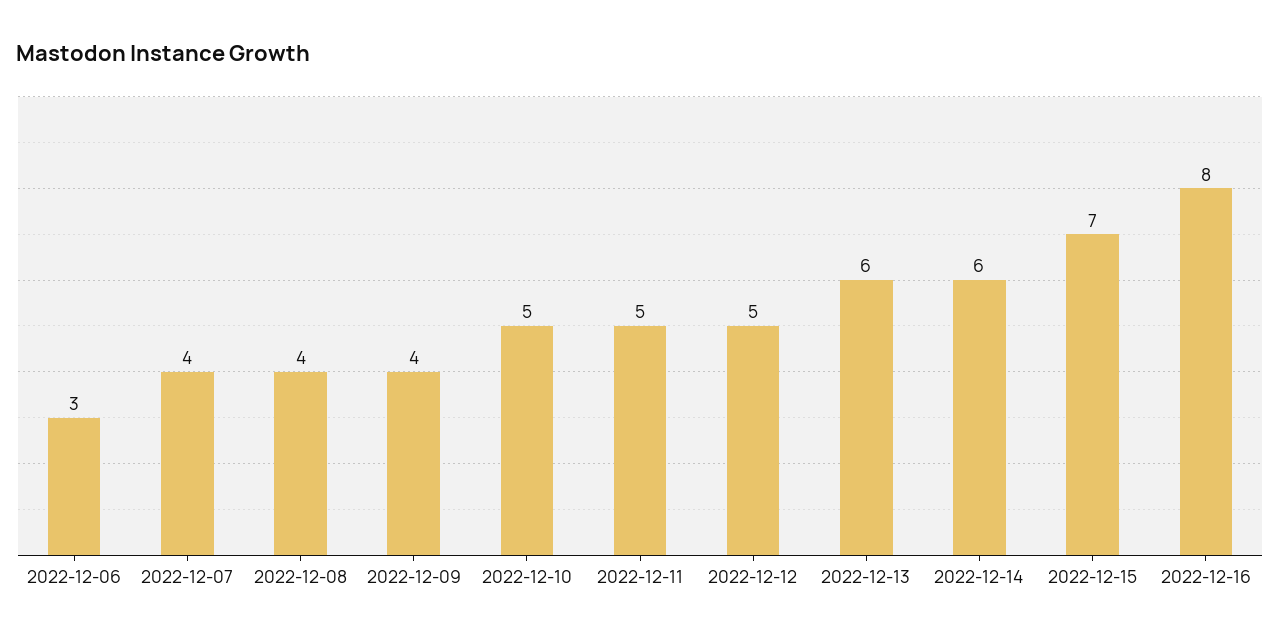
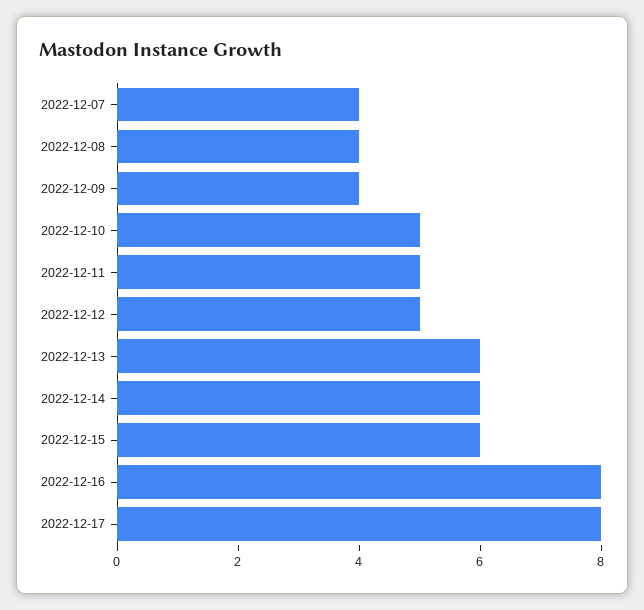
2022-12-06: 3 -> none
2022-12-15: 7 -> 6
2022-12-17: none -> 8

